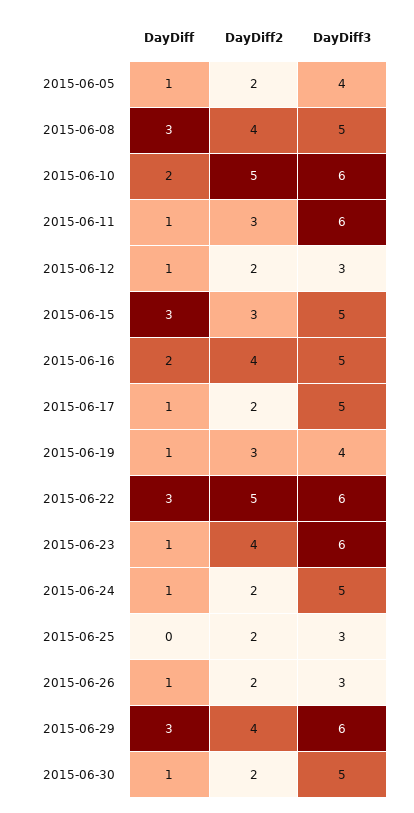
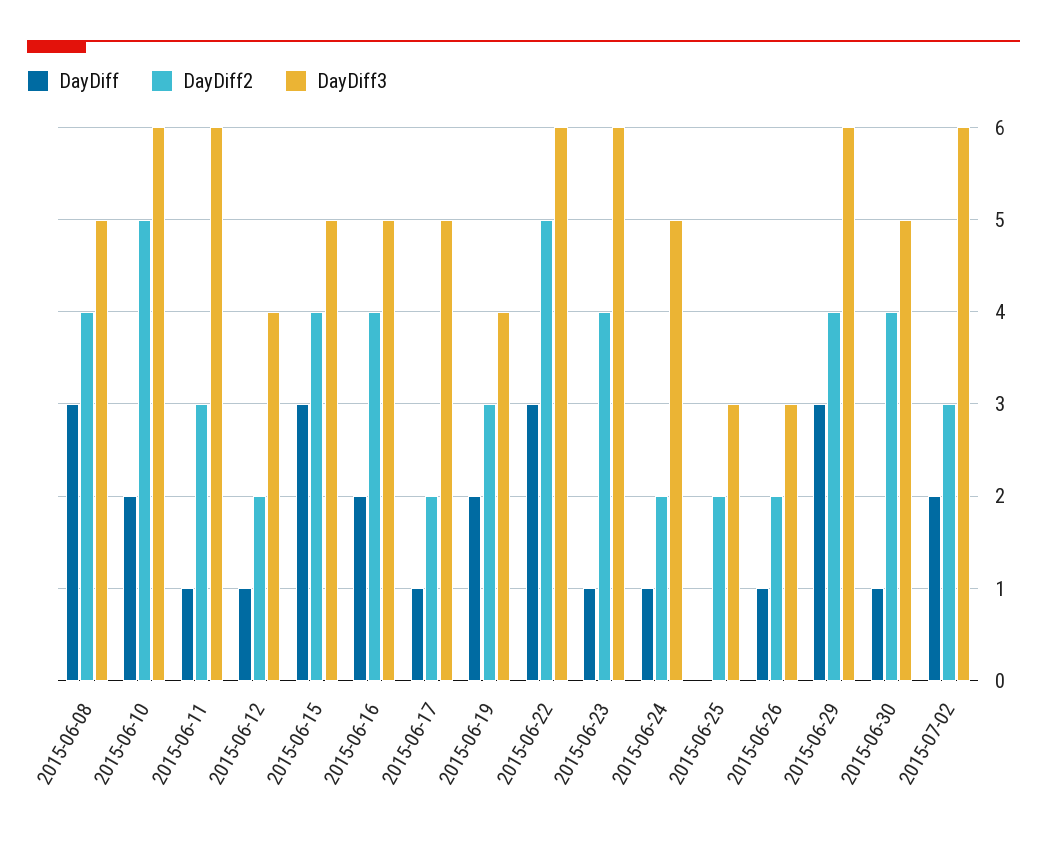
DayDiff, 2015-06-05: 1 -> none
DayDiff2, 2015-06-05: 2 -> none
DayDiff3, 2015-06-05: 4 -> none
DayDiff3, 2015-06-12: 3 -> 4
DayDiff2, 2015-06-15: 3 -> 4
DayDiff, 2015-06-19: 1 -> 2
DayDiff2, 2015-06-30: 2 -> 4
DayDiff, 2015-07-02: none -> 2
DayDiff2, 2015-07-02: none -> 3
DayDiff3, 2015-07-02: none -> 6

